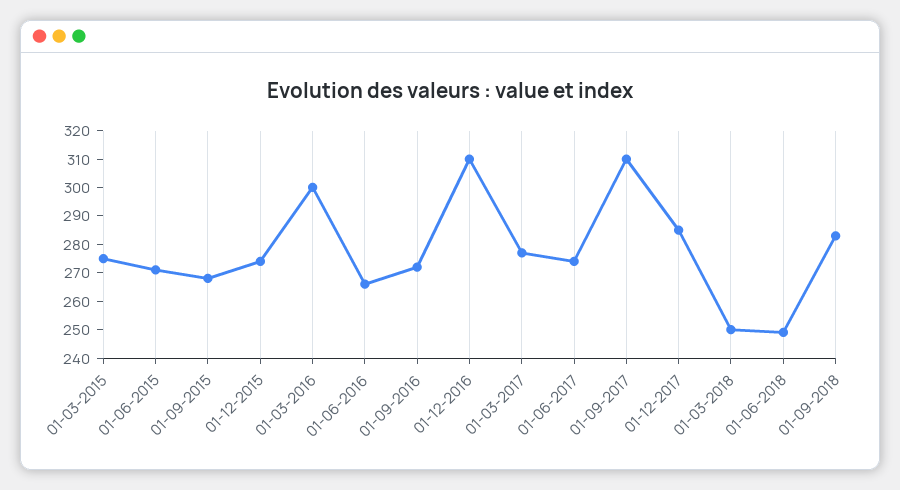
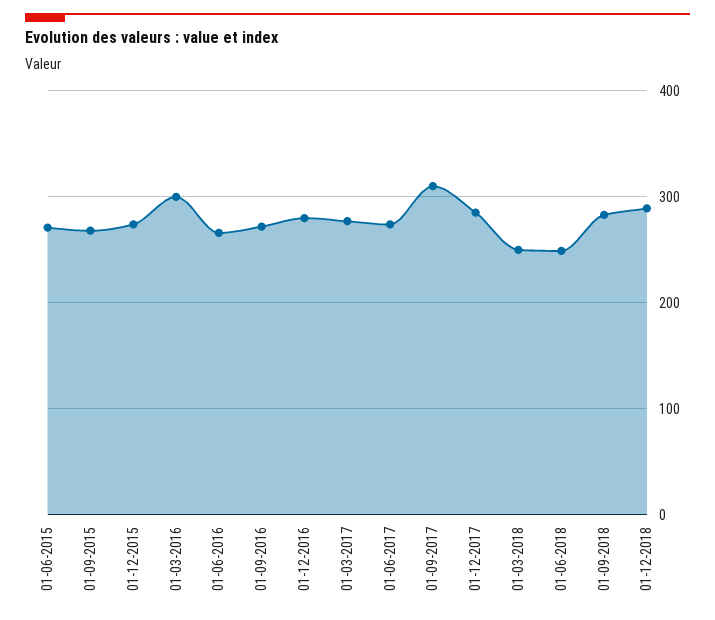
01-03-2015: 275 -> none
01-12-2016: 310 -> 280
01-12-2018: none -> 290

